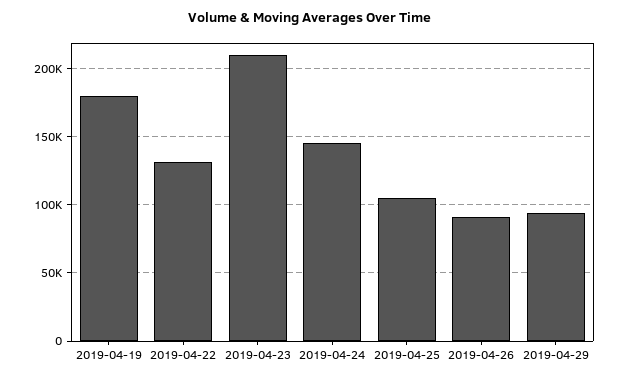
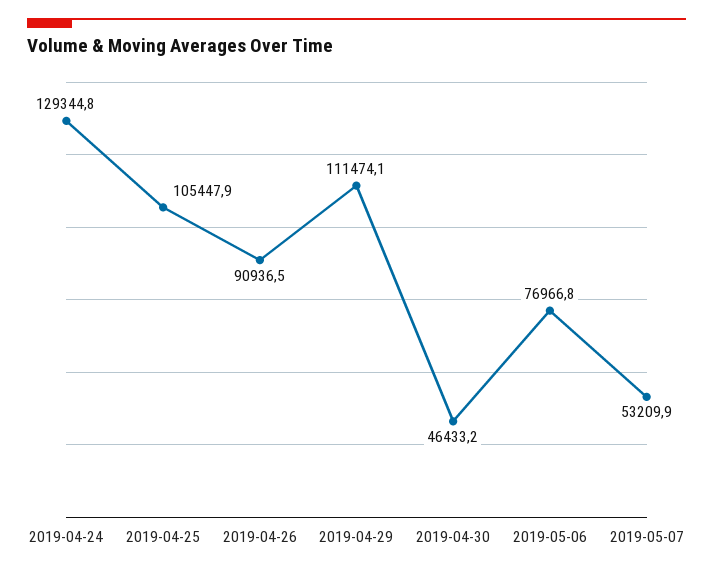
2019-04-19: 180000 -> none
2019-04-22: 130000 -> none
2019-04-23: 210000 -> none
2019-04-24: 145000 -> 129344.8
2019-04-29: 95000 -> 111474.1
2019-04-30: none -> 46433.2
2019-05-06: none -> 76966.8
2019-05-07: none -> 53209.9

